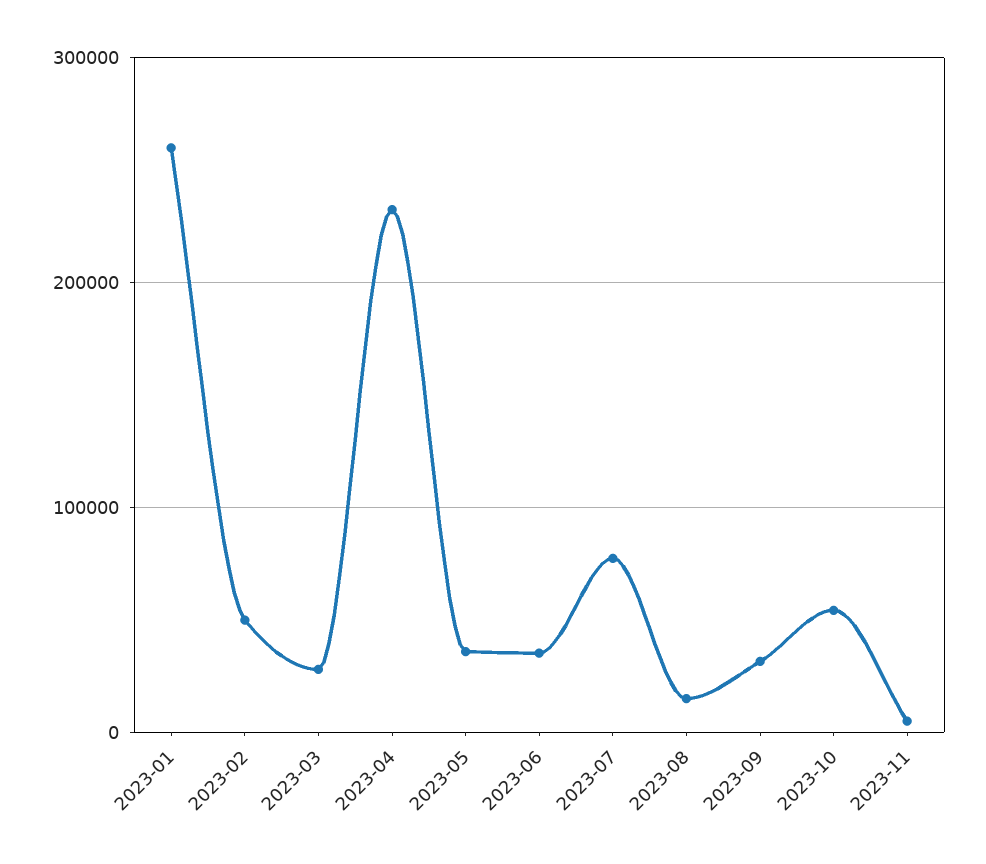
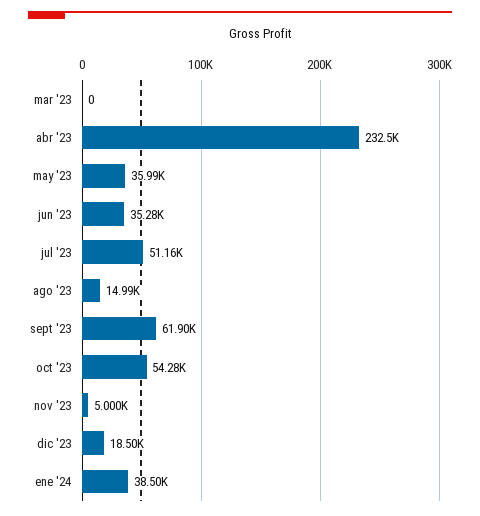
2023-01: 260000 -> none
2023-02: 50000 -> none
2023-03: 30000 -> 0
2023-07: 80000 -> 51160
2023-09: 30000 -> 61900
dic '23: none -> 18500
ene '24: none -> 38500

